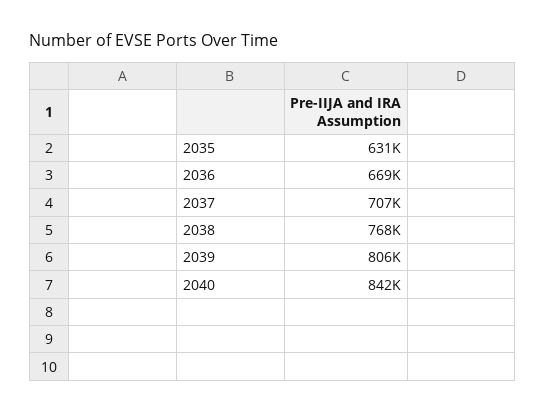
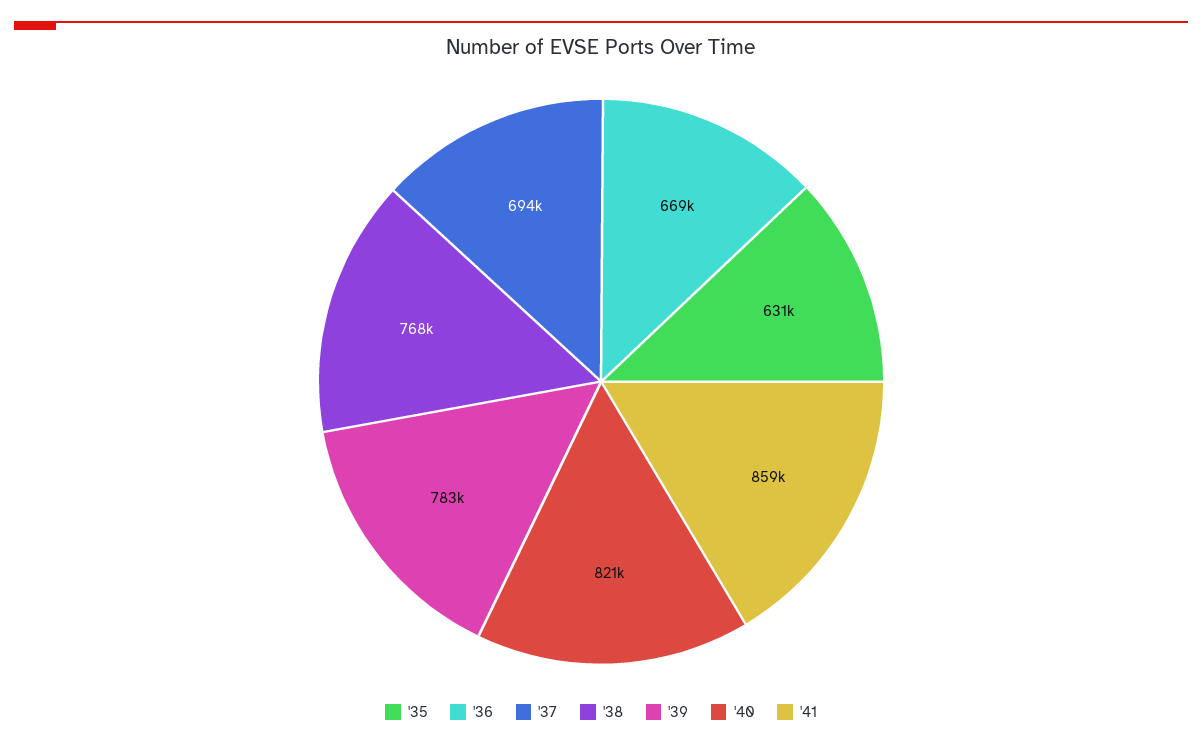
2037: 707000 -> 694000
2039: 806000 -> 783000
2040: 842000 -> 821000
'41: none -> 859000

